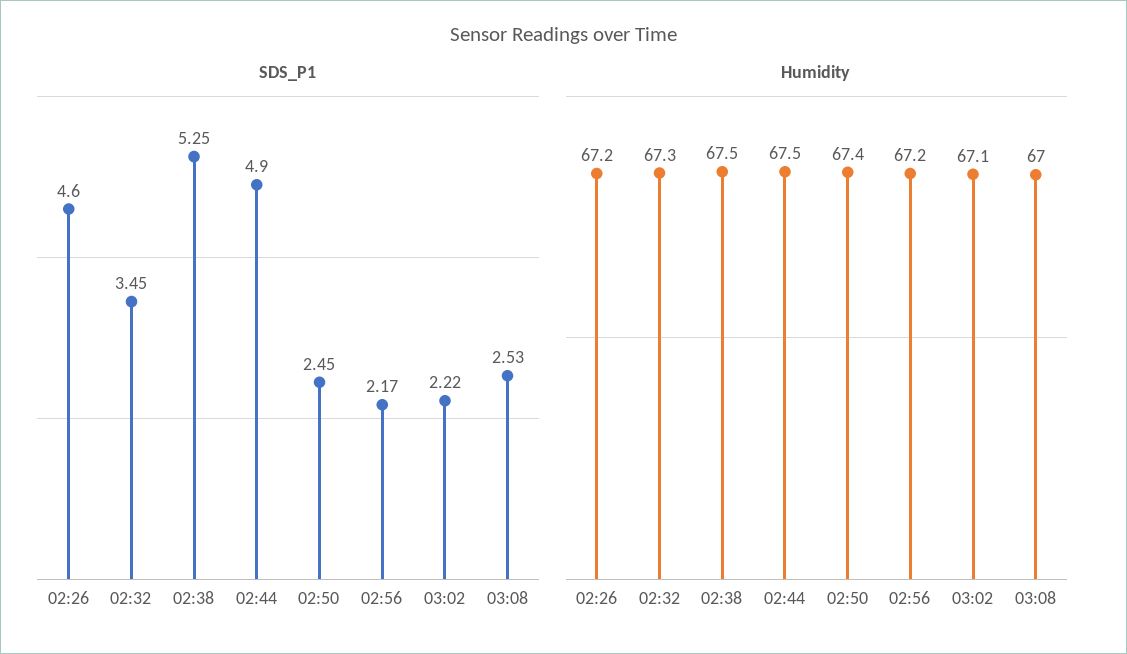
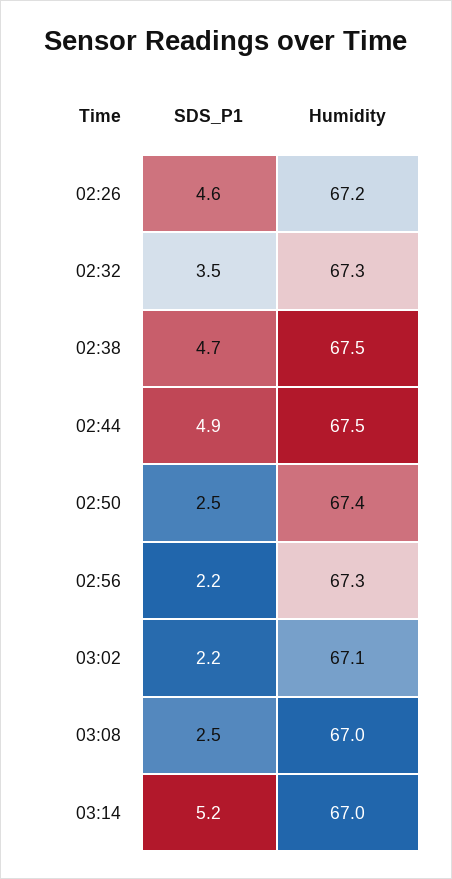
SDS_P1, 02:38: 5.25 -> 4.7
Humidity, 02:56: 67.2 -> 67.3
SDS_P1, 03:14: none -> 5.2
Humidity, 03:14: none -> 67

